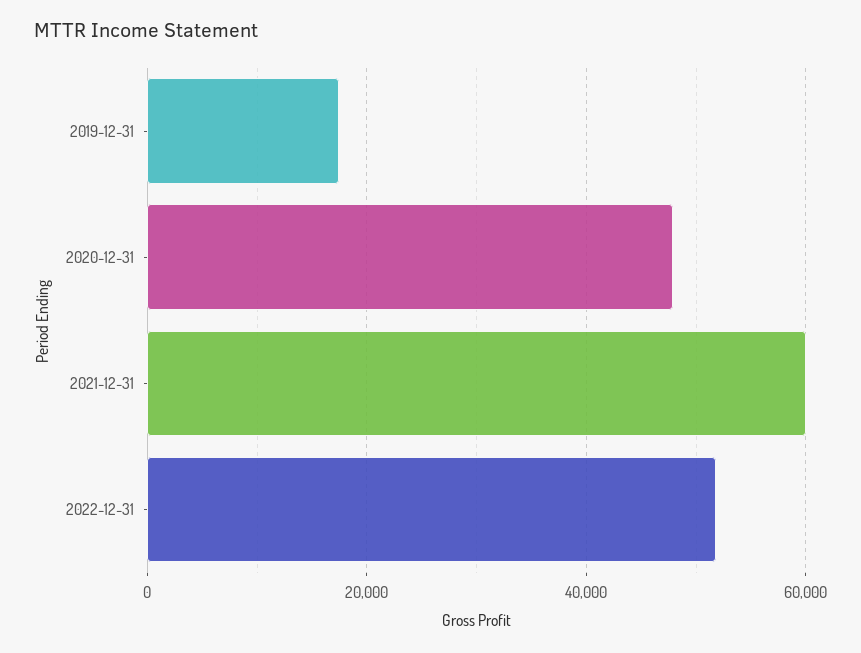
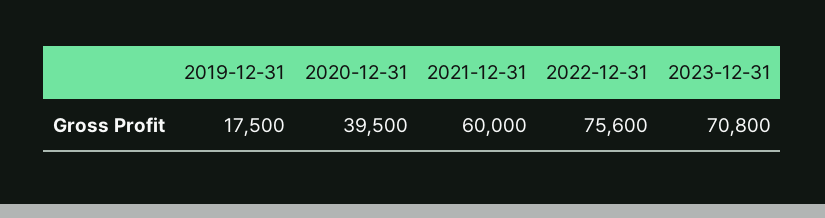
2020-12-31: 48000 -> 39500
2022-12-31: 52000 -> 75600
2023-12-31: none -> 70800

